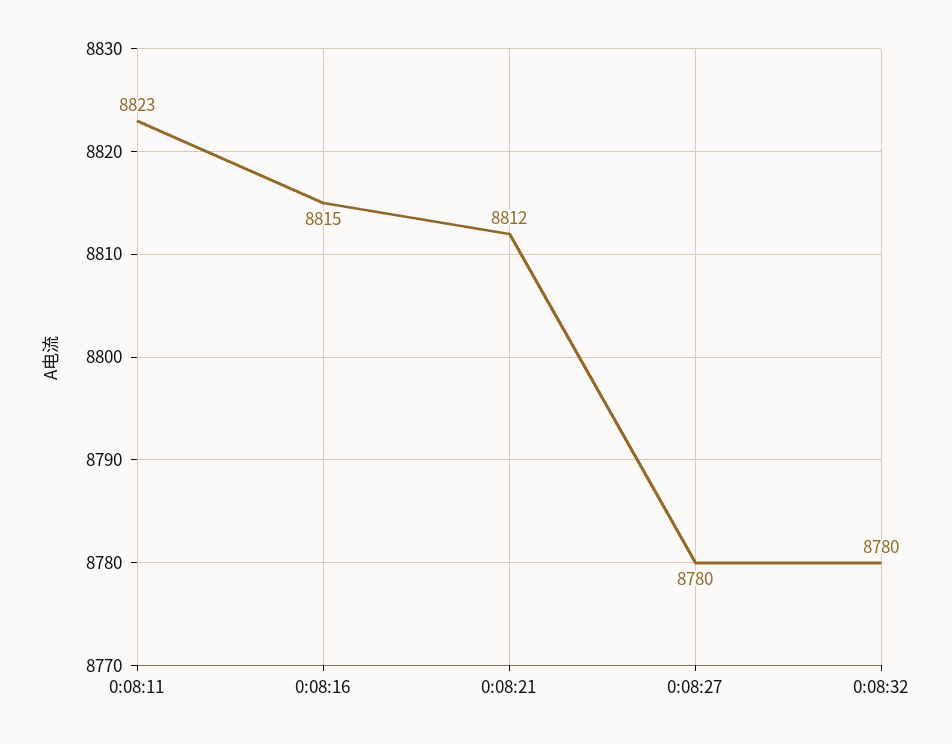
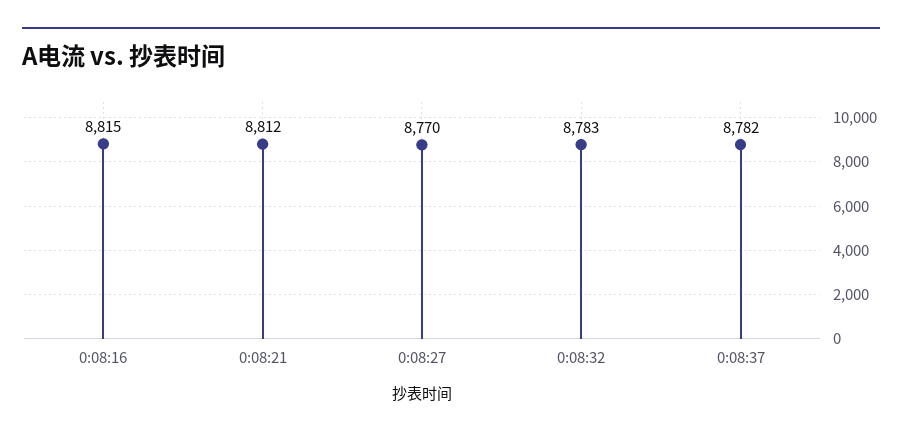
0:08:11: 8823 -> none
0:08:27: 8780 -> 8770
0:08:32: 8780 -> 8783
0:08:37: none -> 8782

